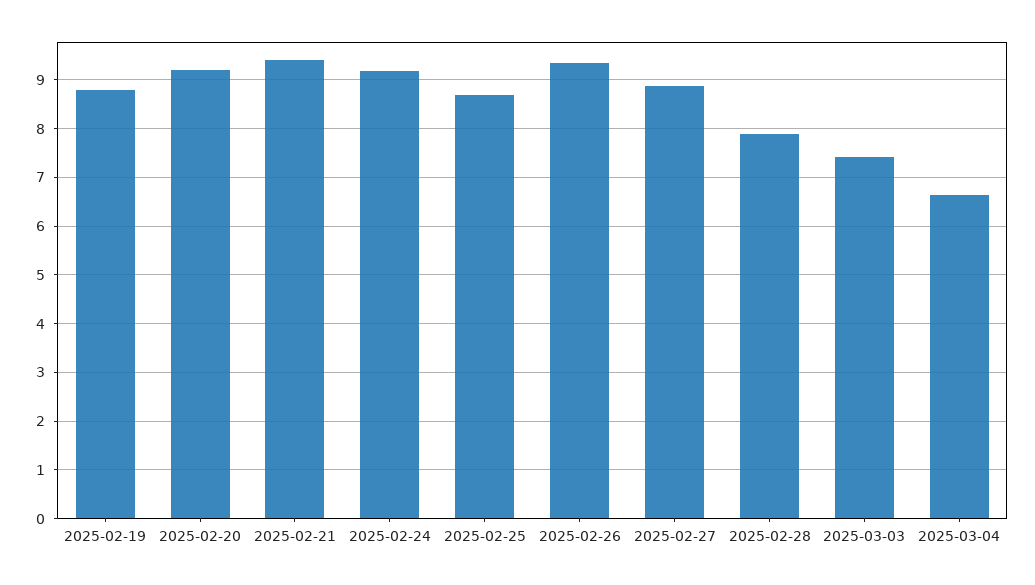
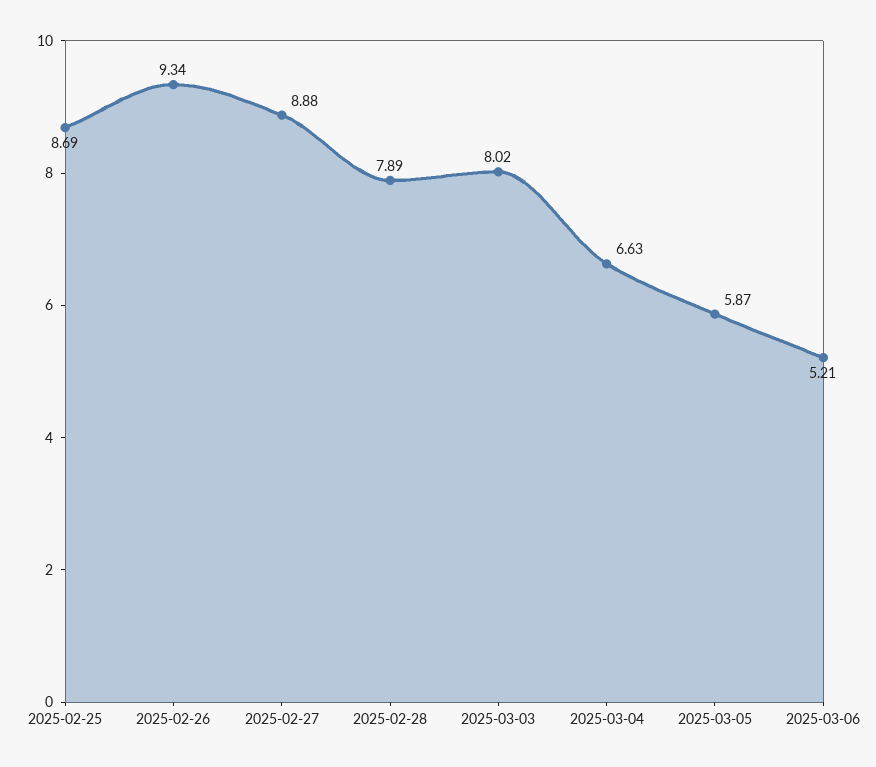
2025-02-19: 8.8 -> none
2025-02-20: 9.2 -> none
2025-02-21: 9.4 -> none
2025-02-24: 9.2 -> none
2025-03-03: 7.4 -> 8.02
2025-03-05: none -> 5.87
2025-03-06: none -> 5.21

